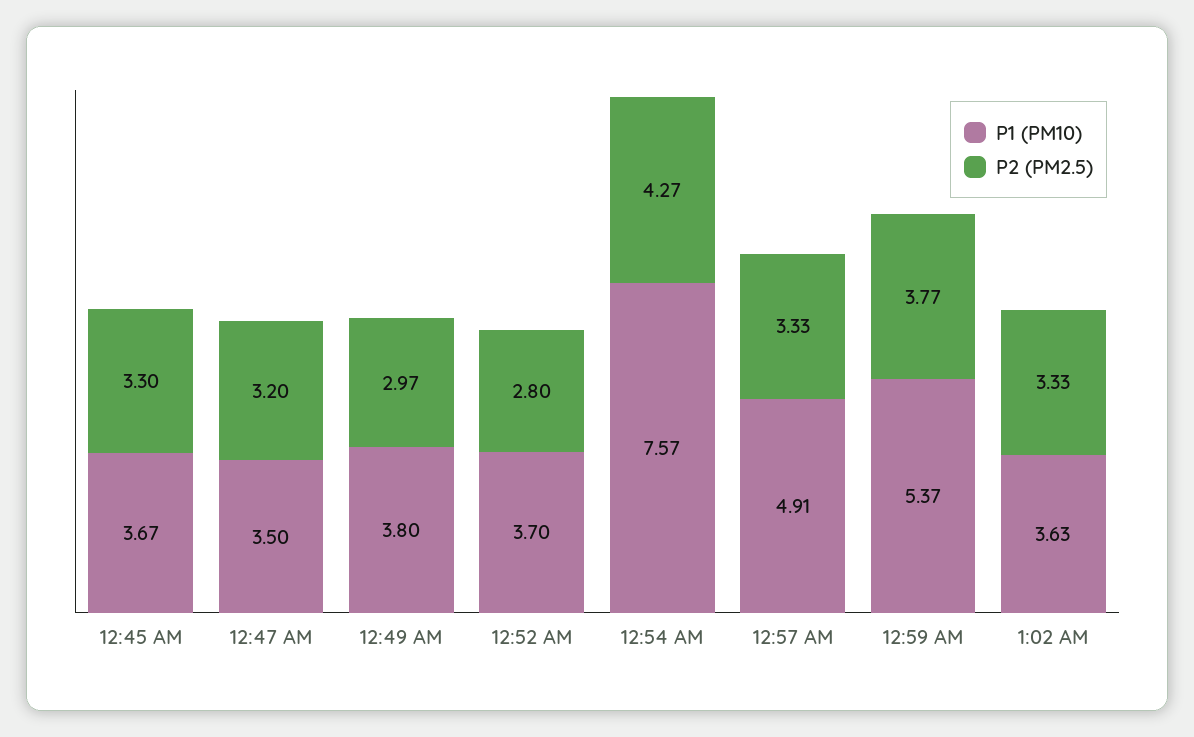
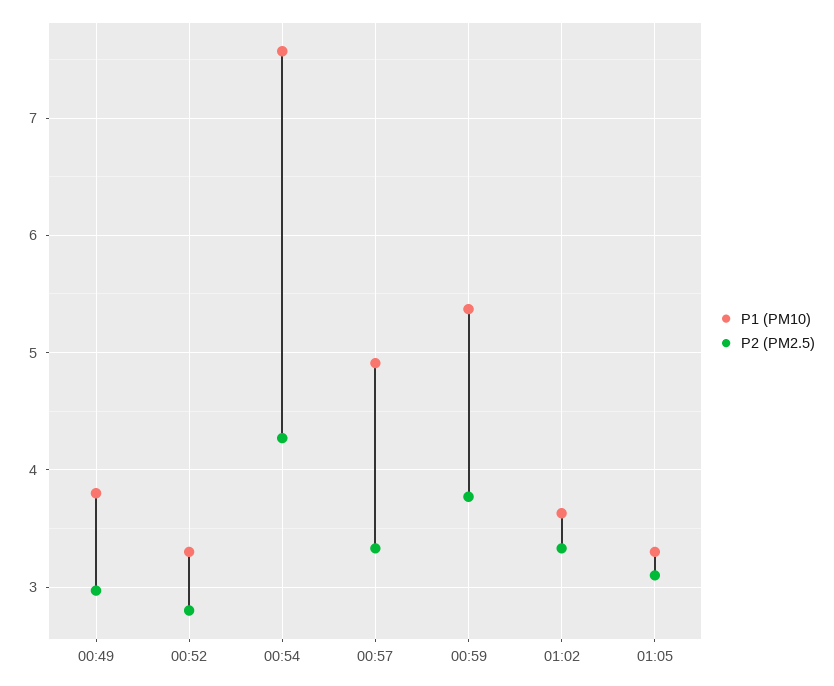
P1 (PM10), 12:45 AM: 3.67 -> none
P2 (PM2.5), 12:45 AM: 3.3 -> none
P1 (PM10), 12:47 AM: 3.5 -> none
P2 (PM2.5), 12:47 AM: 3.2 -> none
P1 (PM10), 12:52 AM: 3.7 -> 3.3
P1 (PM10), 01:05: none -> 3.3
P2 (PM2.5), 01:05: none -> 3.1

